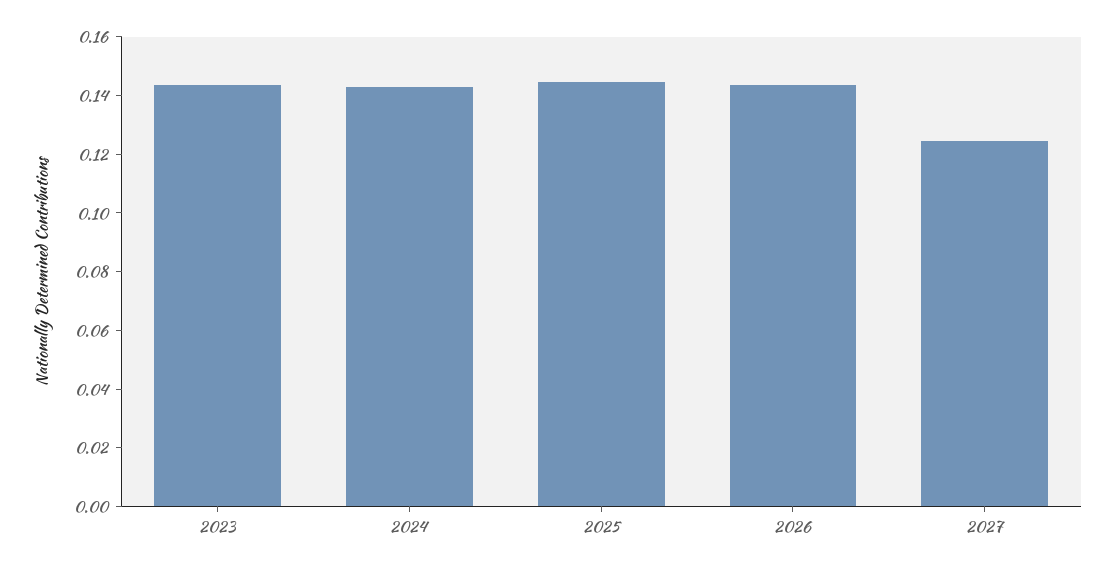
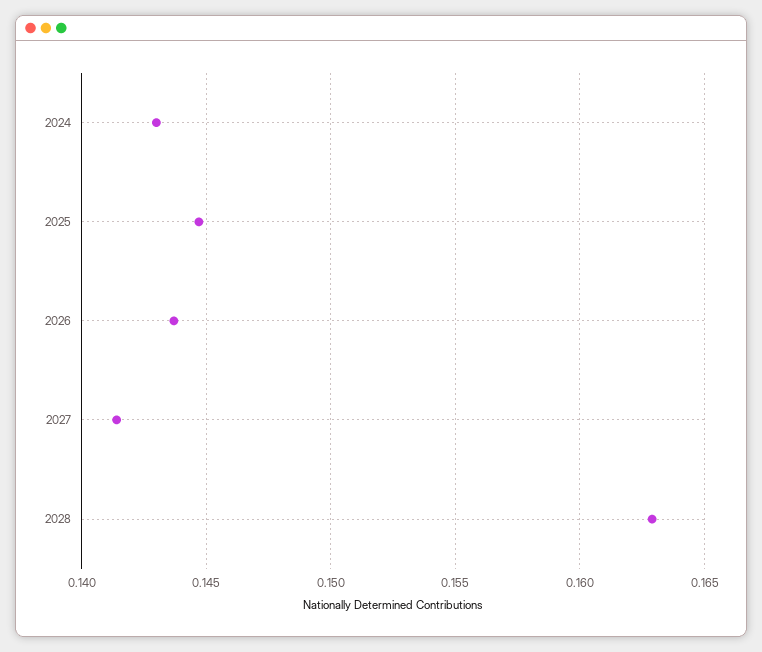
2023: 0.145 -> none
2027: 0.125 -> 0.1415
2028: none -> 0.163

